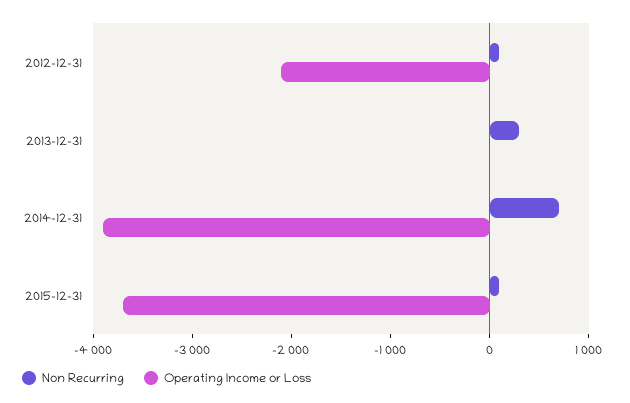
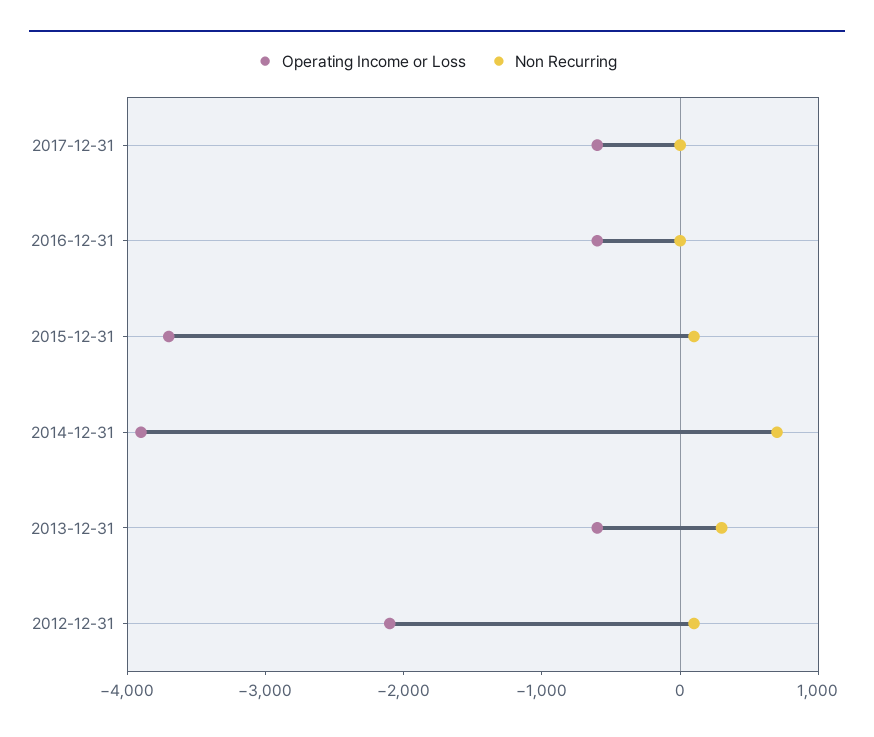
Operating Income or Loss, 2013-12-31: 0 -> -600
Operating Income or Loss, 2017-12-31: none -> -600
Non Recurring, 2017-12-31: none -> 0
Operating Income or Loss, 2016-12-31: none -> -600
Non Recurring, 2016-12-31: none -> 0

